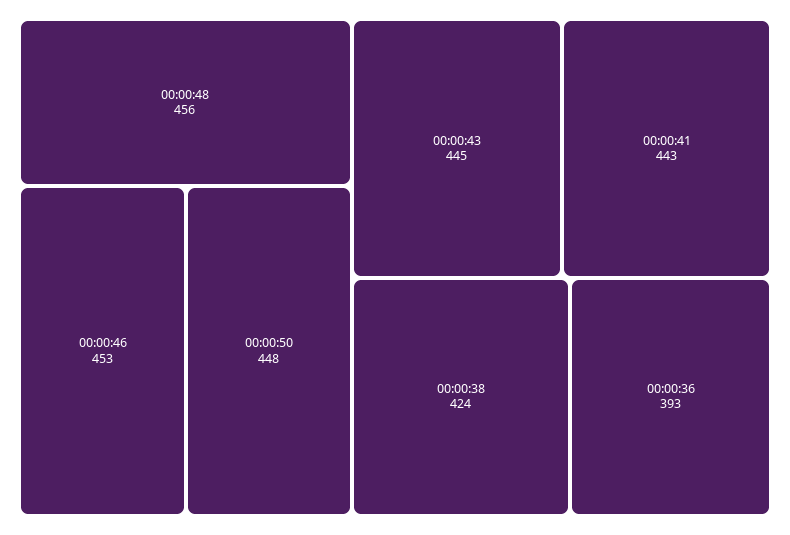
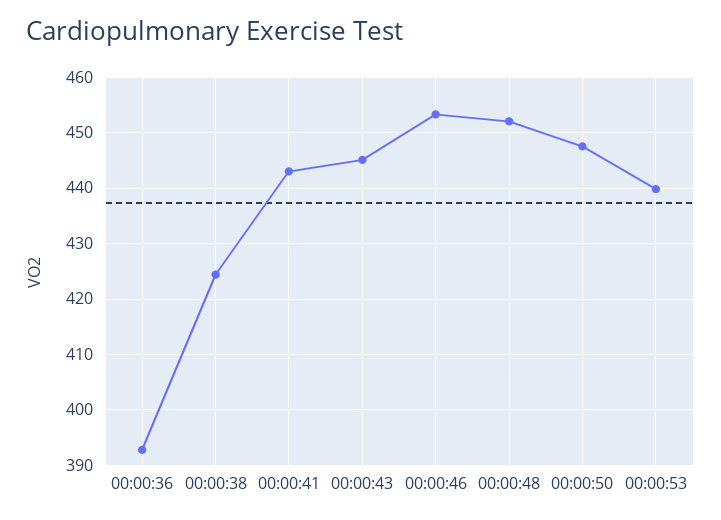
00:00:48: 456 -> 452
00:00:53: none -> 440

